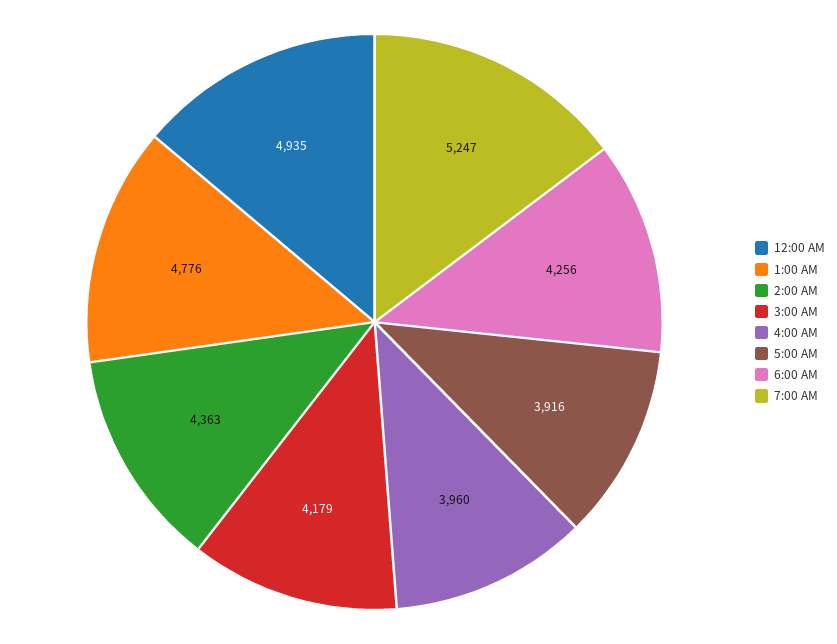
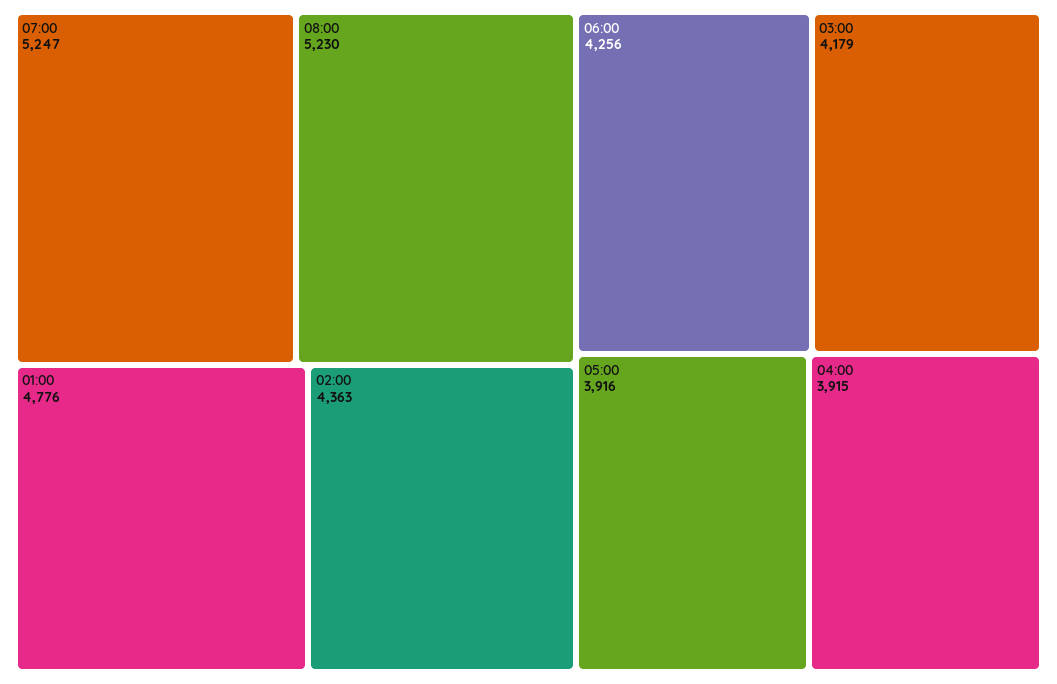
12:00 AM: 4935 -> none
4:00 AM: 3960 -> 3915
08:00: none -> 5230

